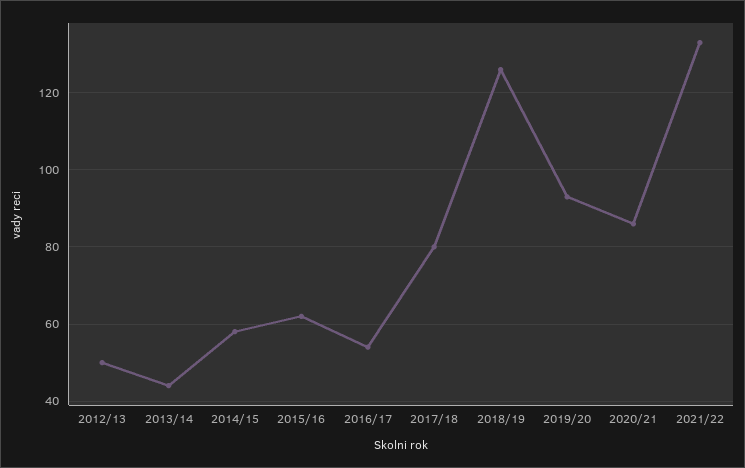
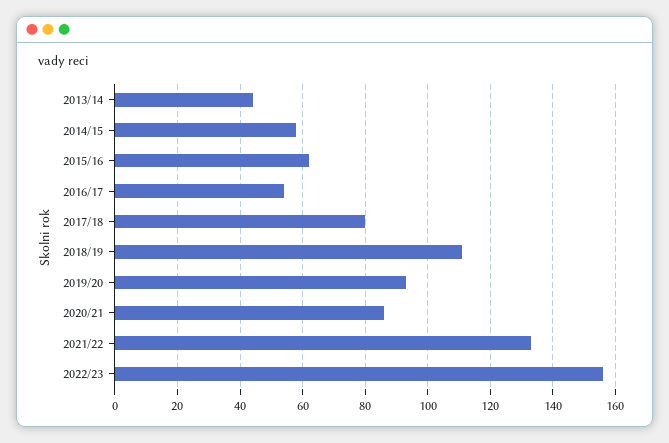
2012/13: 50 -> none
2018/19: 125 -> 110
2022/23: none -> 155

